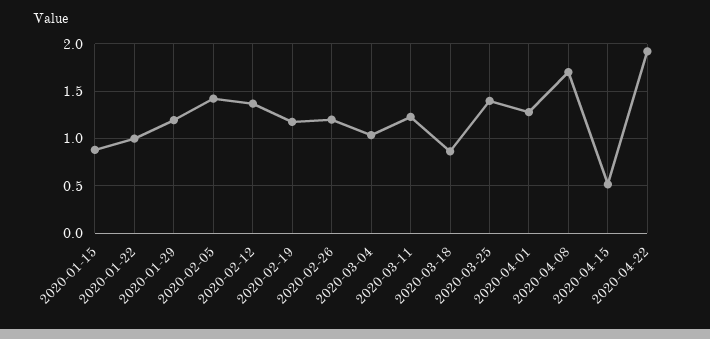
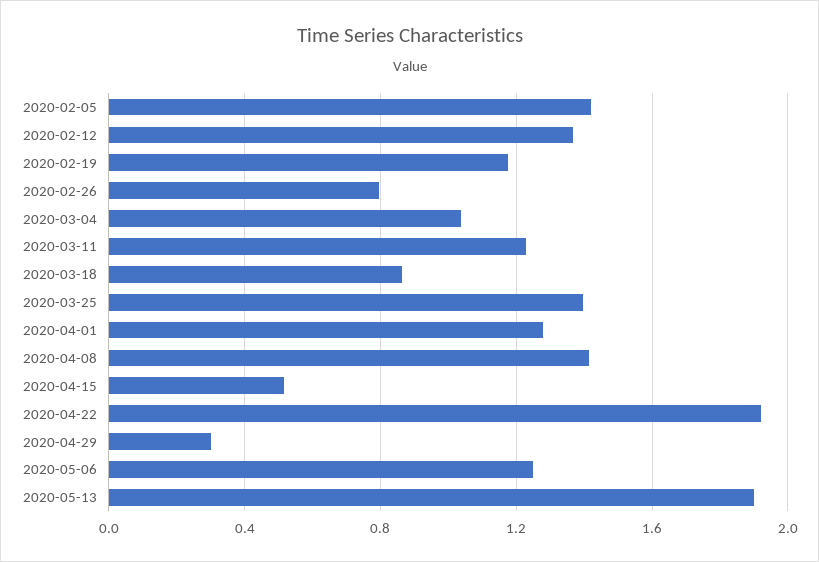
2020-01-15: 0.9 -> none
2020-01-22: 1 -> none
2020-01-29: 1.2 -> none
2020-02-26: 1.2 -> 0.8
2020-04-08: 1.7 -> 1.4
2020-04-29: none -> 0.3
2020-05-06: none -> 1.25
2020-05-13: none -> 1.9

